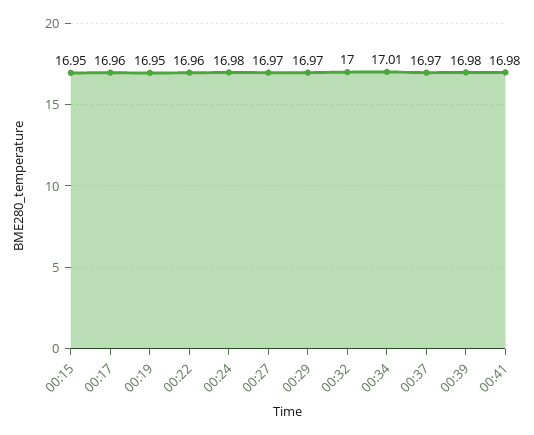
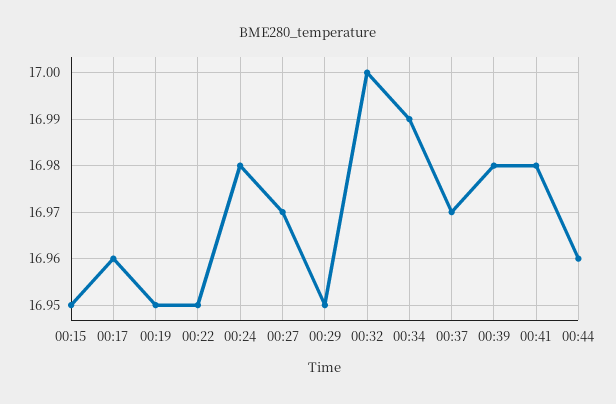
00:22: 16.96 -> 16.95
00:29: 16.97 -> 16.95
00:34: 17.01 -> 16.99
00:44: none -> 16.96

